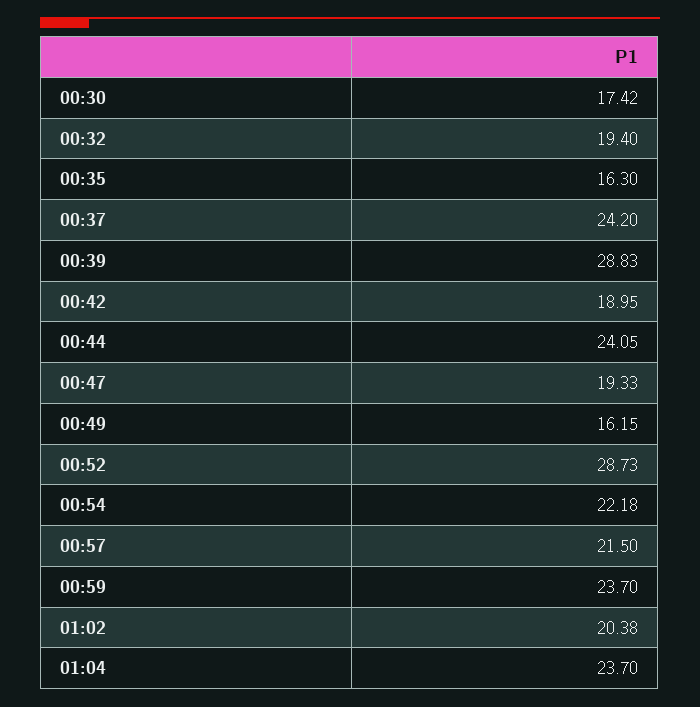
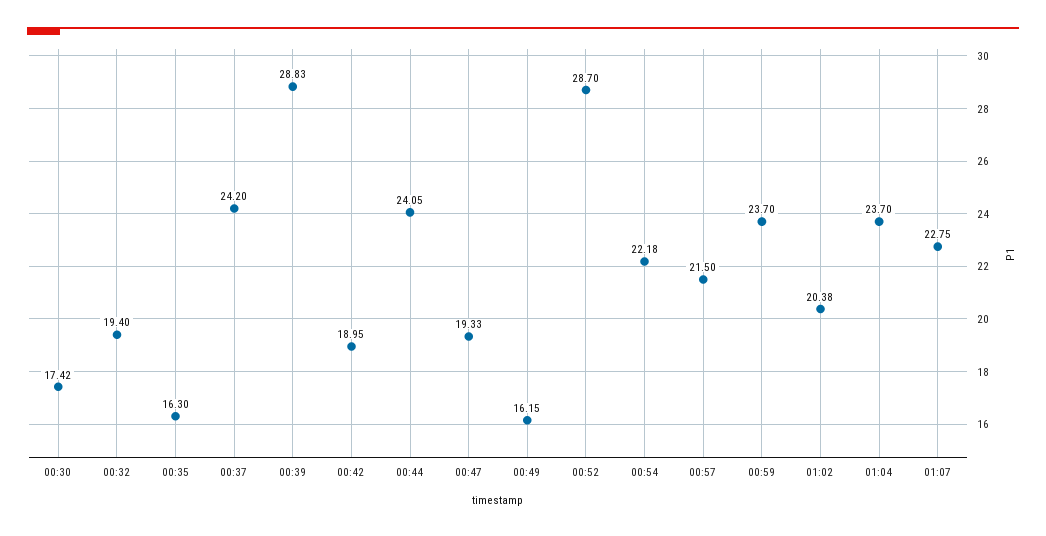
00:52: 28.73 -> 28.7
01:07: none -> 22.75

